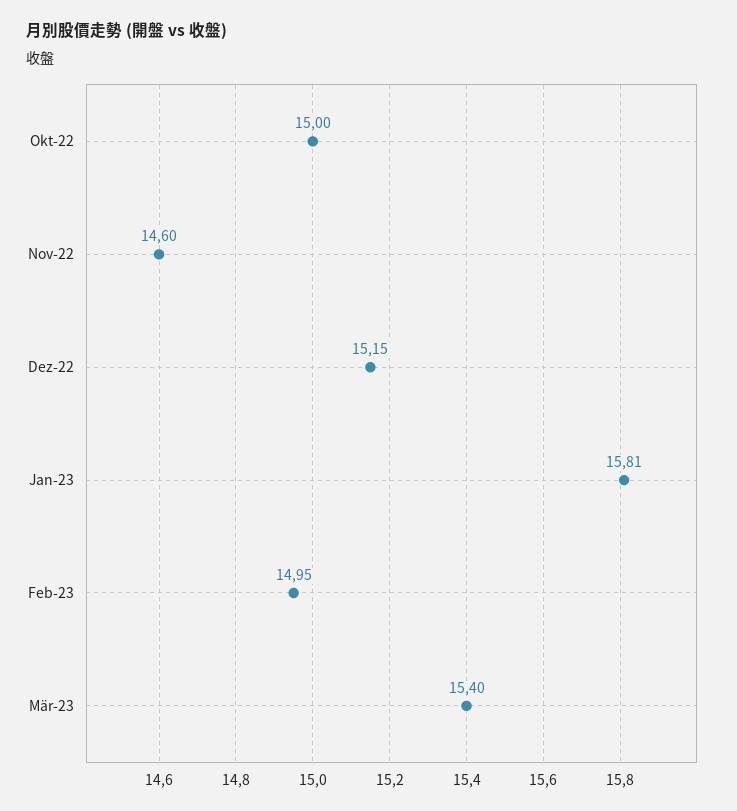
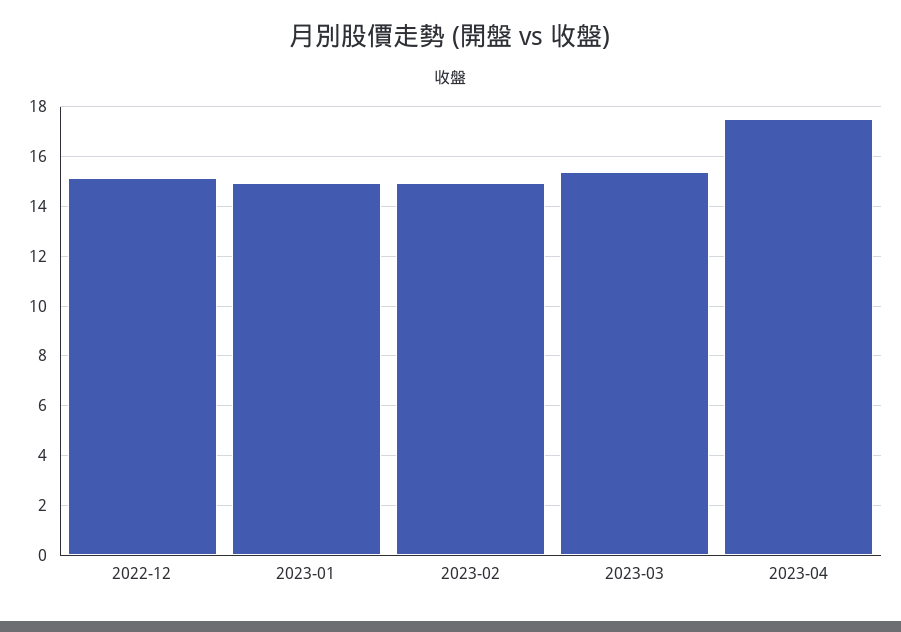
Okt-22: 15 -> none
Nov-22: 14.6 -> none
Jan-23: 15.81 -> 15
2023-04: none -> 17.5

